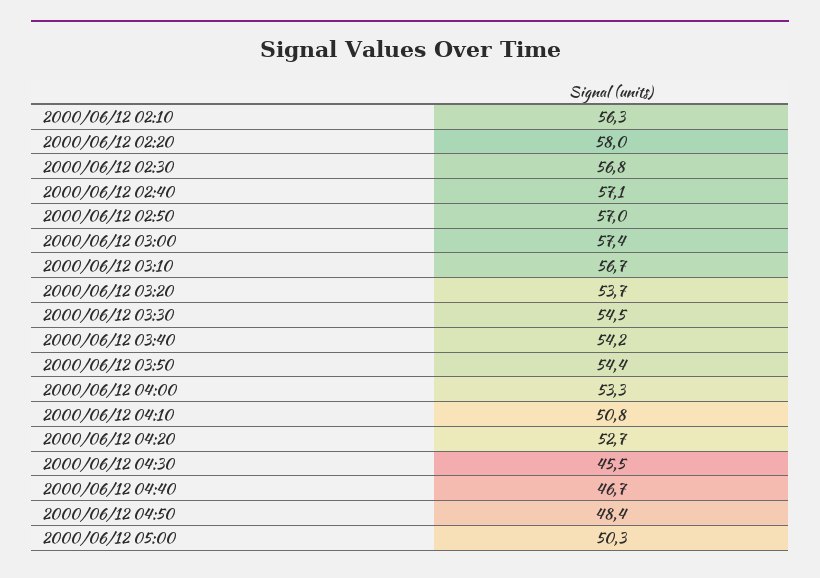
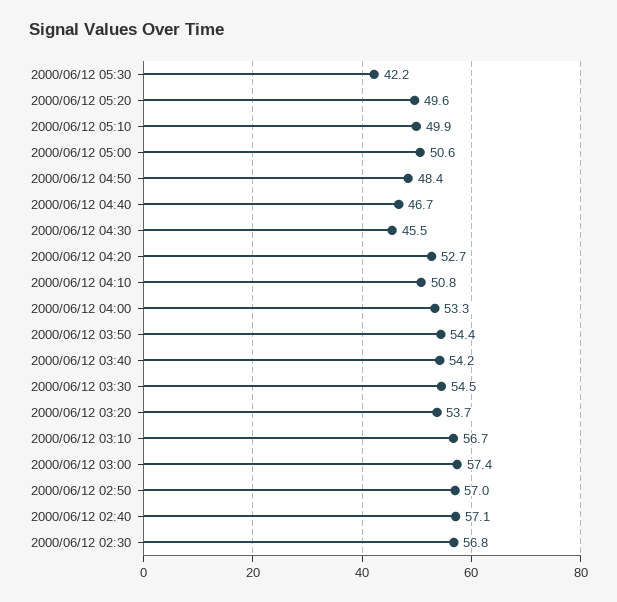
2000/06/12 02:10: 56.3 -> none
2000/06/12 02:20: 58 -> none
2000/06/12 05:00: 50.3 -> 50.6
2000/06/12 05:30: none -> 42.2
2000/06/12 05:20: none -> 49.6
2000/06/12 05:10: none -> 49.9

